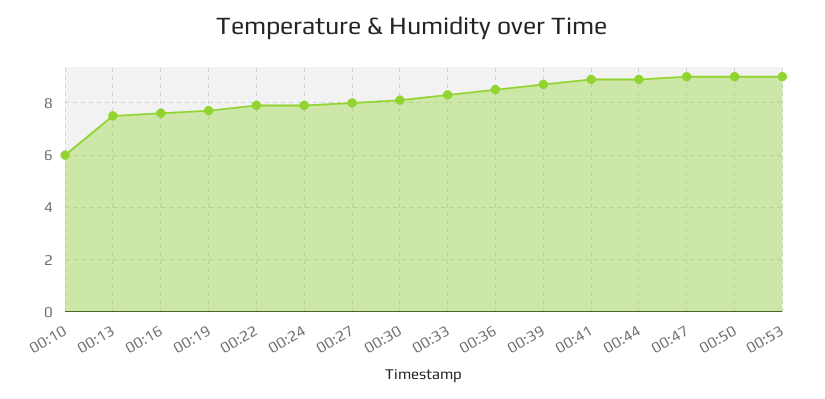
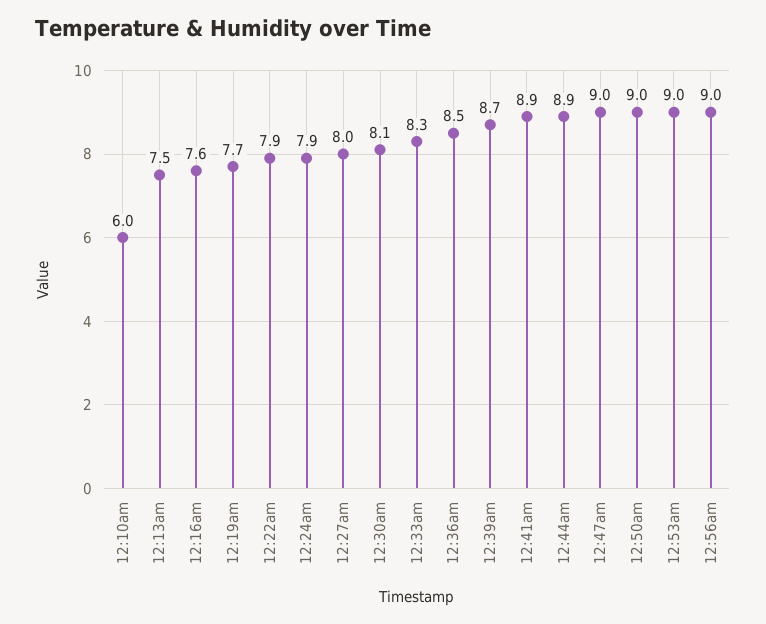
12:56am: none -> 9

